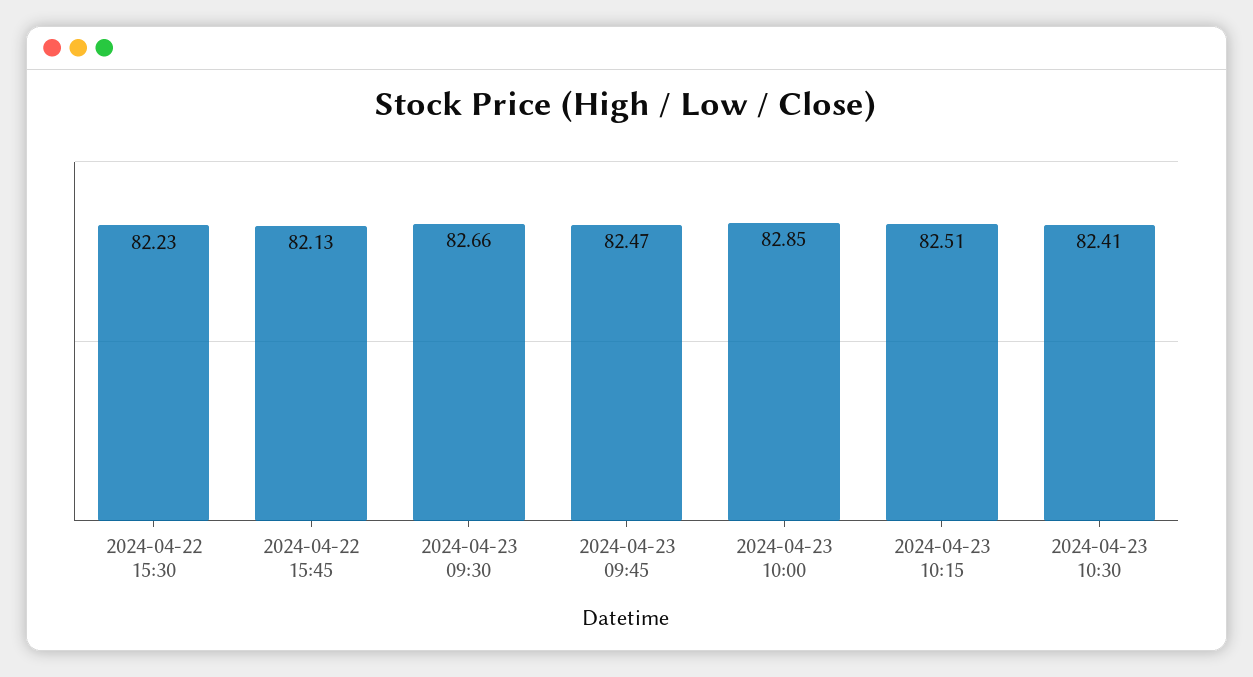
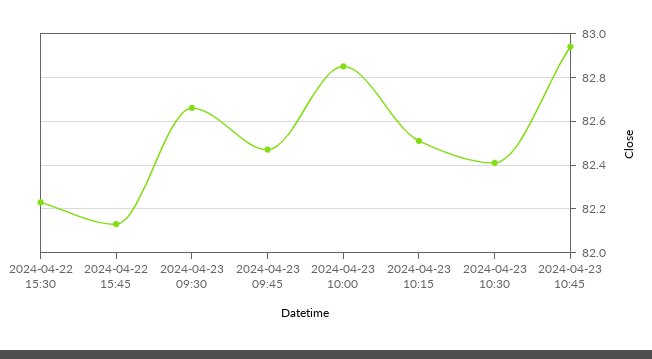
2024-04-23 10:45: none -> 82.95

